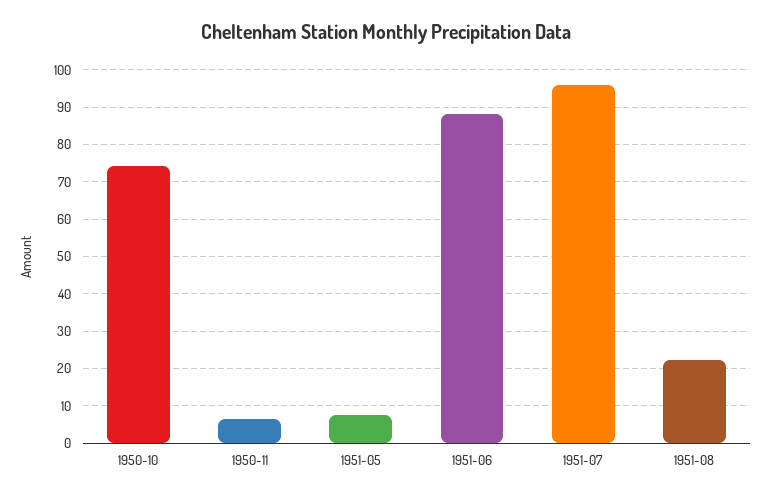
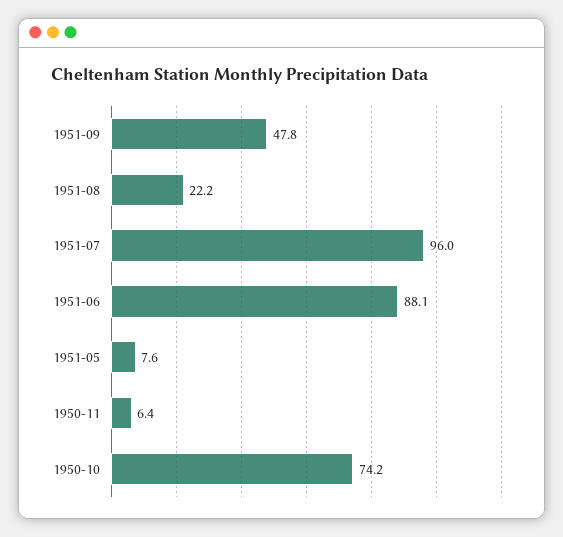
1951-09: none -> 47.8

